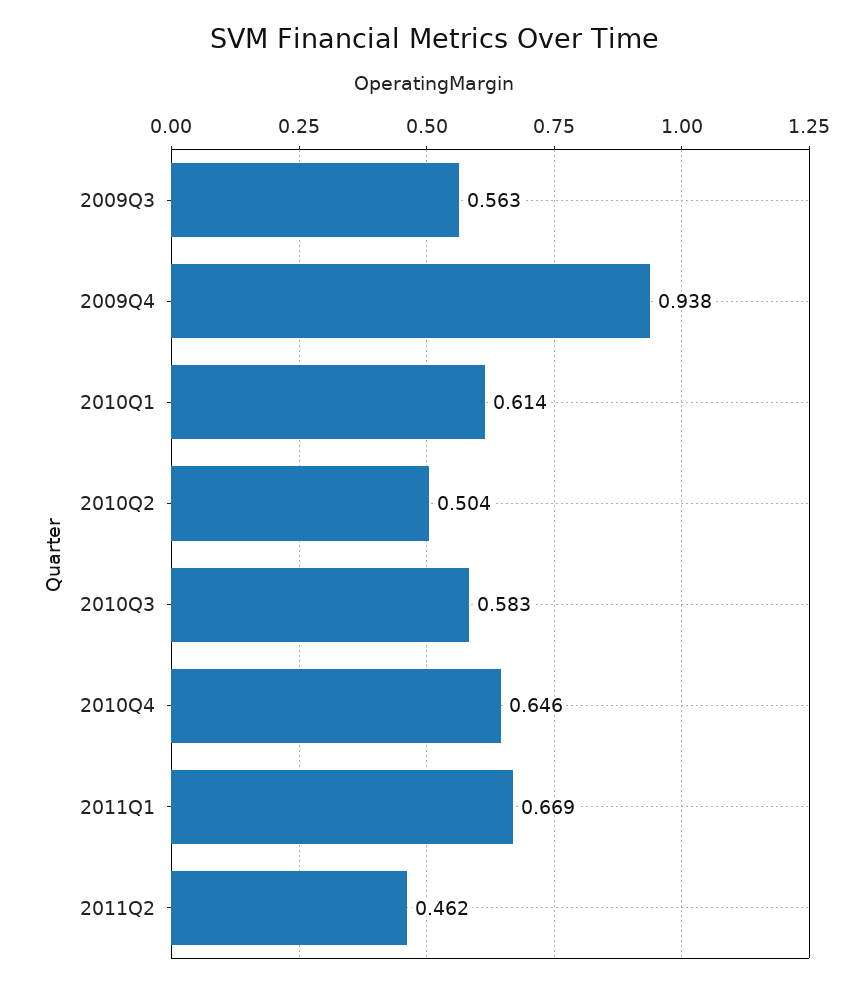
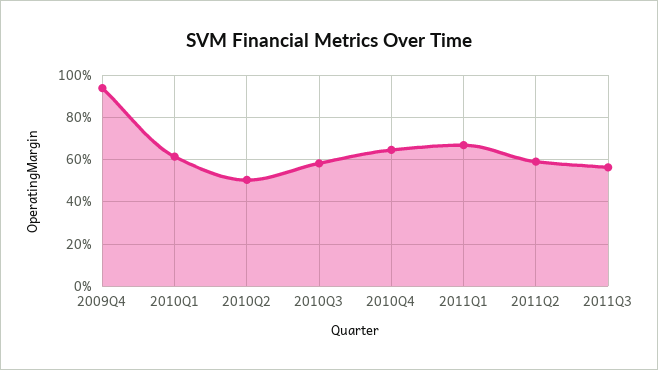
2009Q3: 0.563 -> none
2011Q2: 0.462 -> 0.6
2011Q3: none -> 0.55

